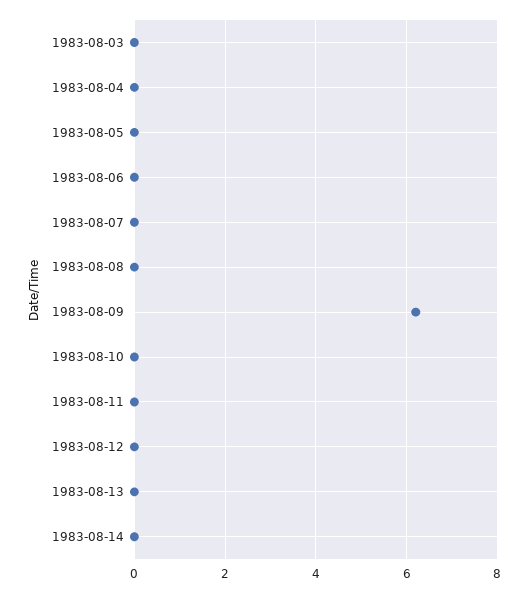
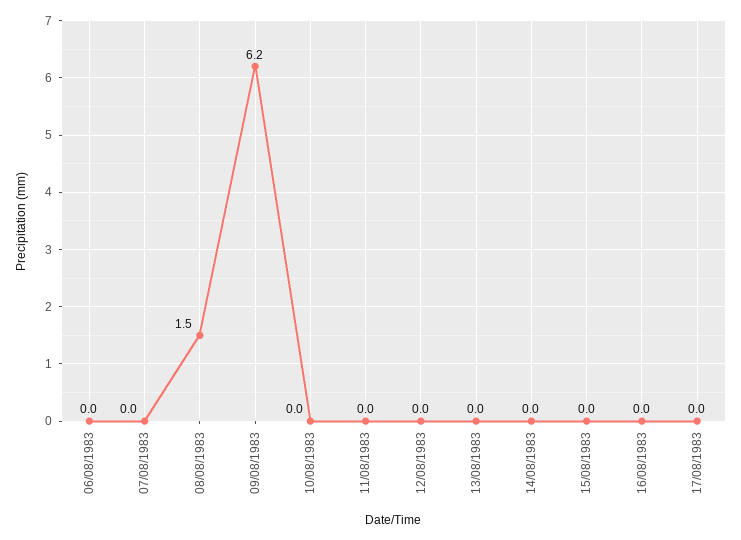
1983-08-03: 0 -> none
1983-08-04: 0 -> none
1983-08-05: 0 -> none
1983-08-08: 0 -> 1.5
15/08/1983: none -> 0
16/08/1983: none -> 0
17/08/1983: none -> 0

